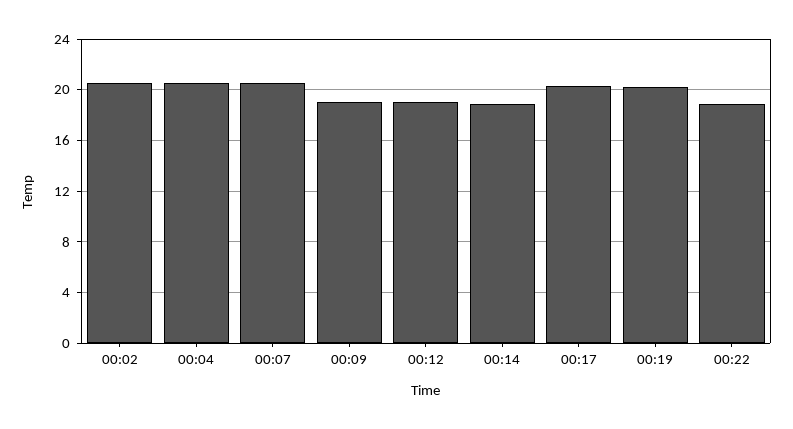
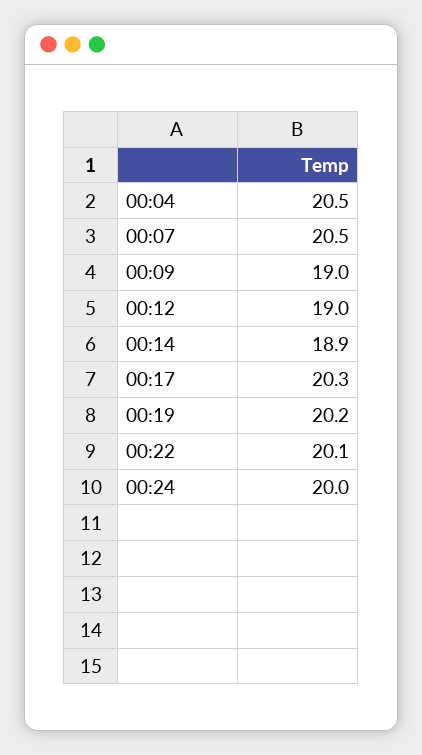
00:02: 20.5 -> none
00:22: 19 -> 20.1
00:24: none -> 20

